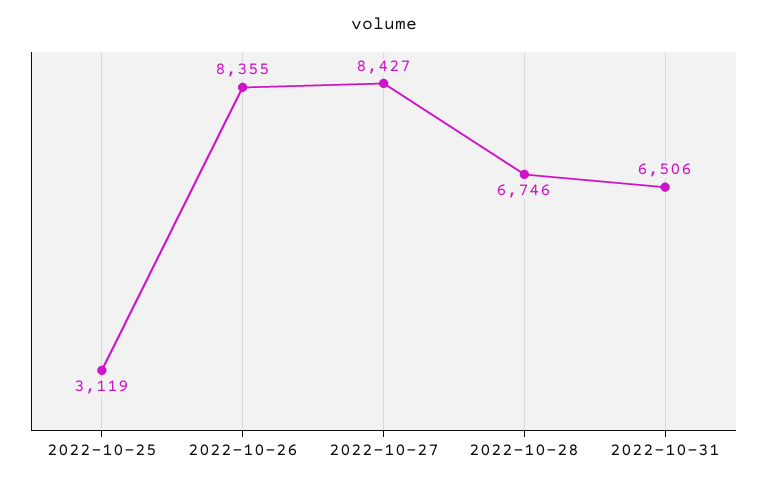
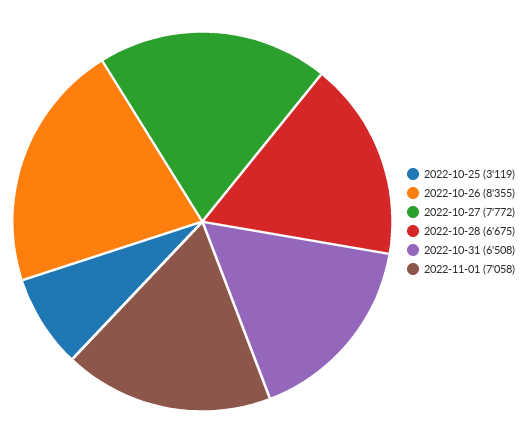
2022-10-27: 8427 -> 7772
2022-10-28: 6746 -> 6675
2022-10-31: 6506 -> 6508
2022-11-01: none -> 7058

